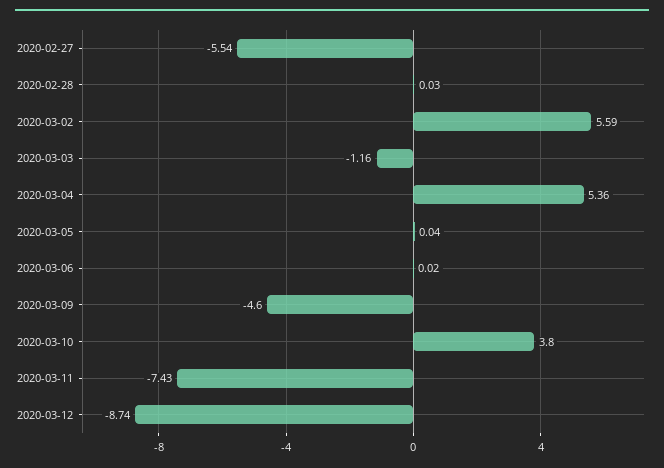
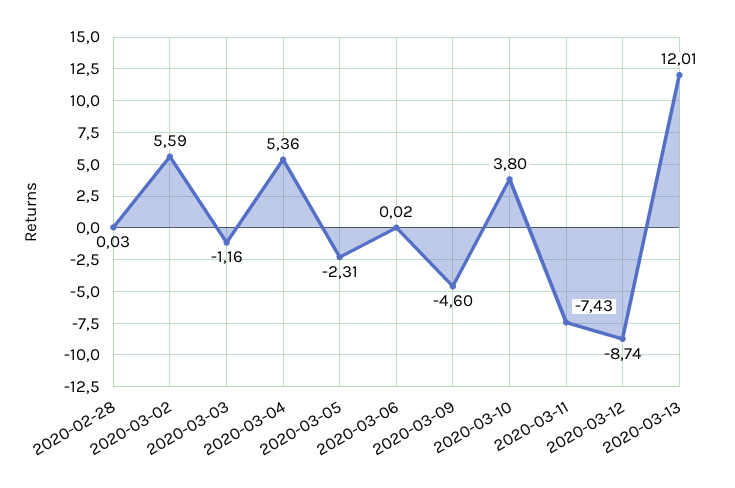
2020-02-27: -5.54 -> none
2020-03-05: 0.04 -> -2.31
2020-03-13: none -> 12.01

